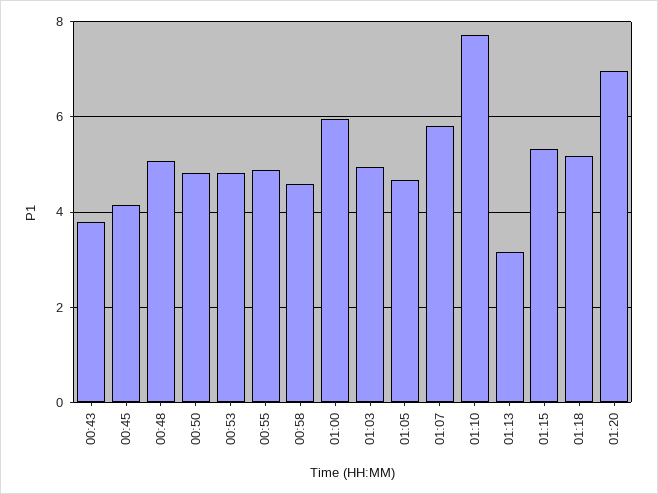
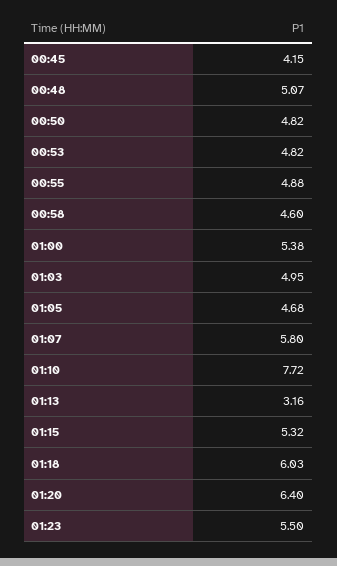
00:43: 3.8 -> none
01:00: 6 -> 5.38
01:18: 5.2 -> 6.03
01:20: 7 -> 6.4
01:23: none -> 5.5

